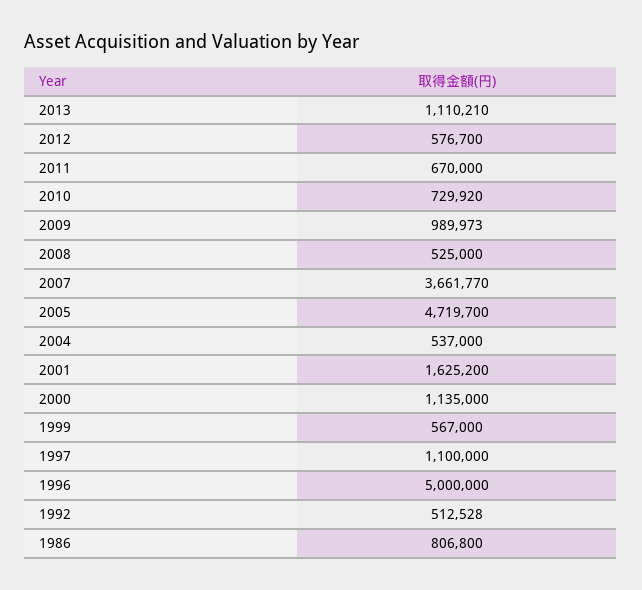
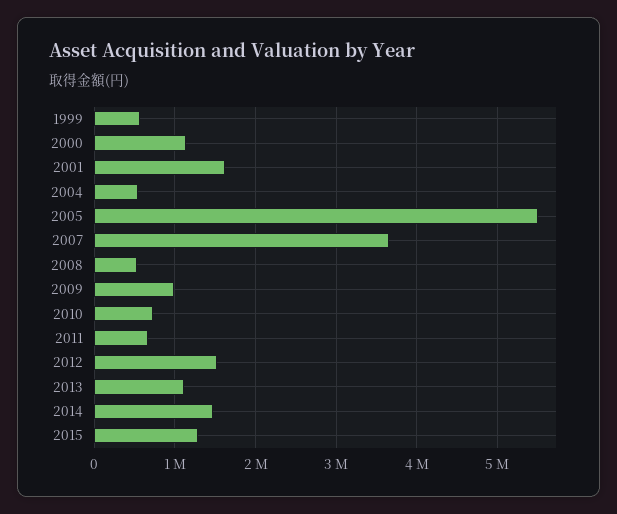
2012: 576700 -> 1500000
2005: 4719700 -> 5500000
1997: 1100000 -> none
1996: 5000000 -> none
1992: 512528 -> none
1986: 806800 -> none
2014: none -> 1500000
2015: none -> 1300000

